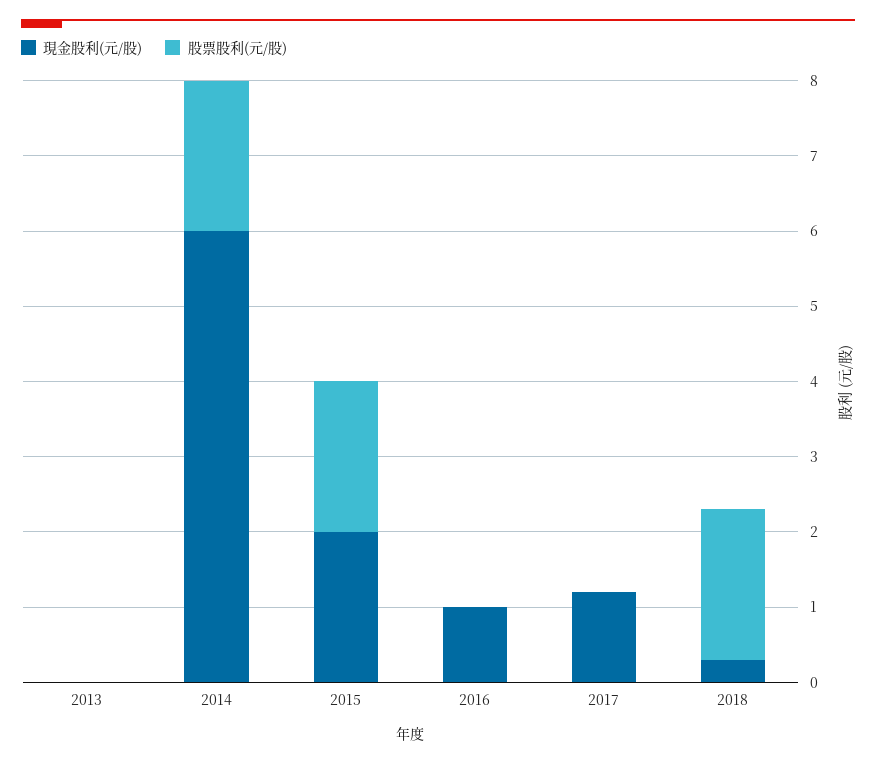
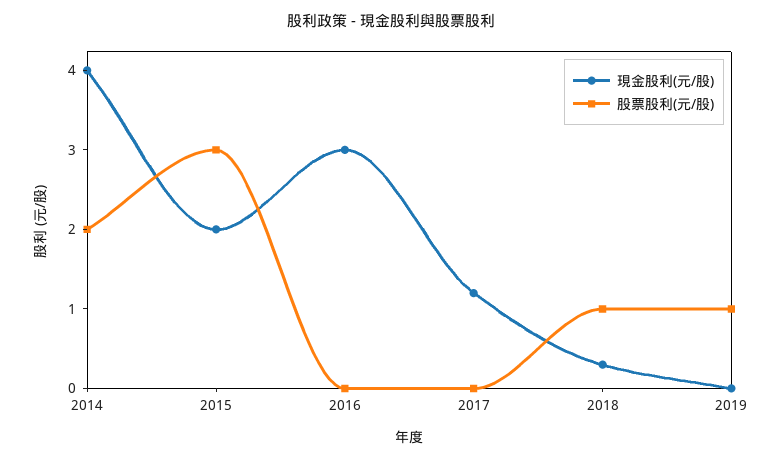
現金股利(元/股), 2013: 0 -> none
股票股利(元/股), 2013: 0 -> none
現金股利(元/股), 2014: 6 -> 4
股票股利(元/股), 2015: 2 -> 3
現金股利(元/股), 2016: 1 -> 3
股票股利(元/股), 2018: 2 -> 1
現金股利(元/股), 2019: none -> 0
股票股利(元/股), 2019: none -> 1

